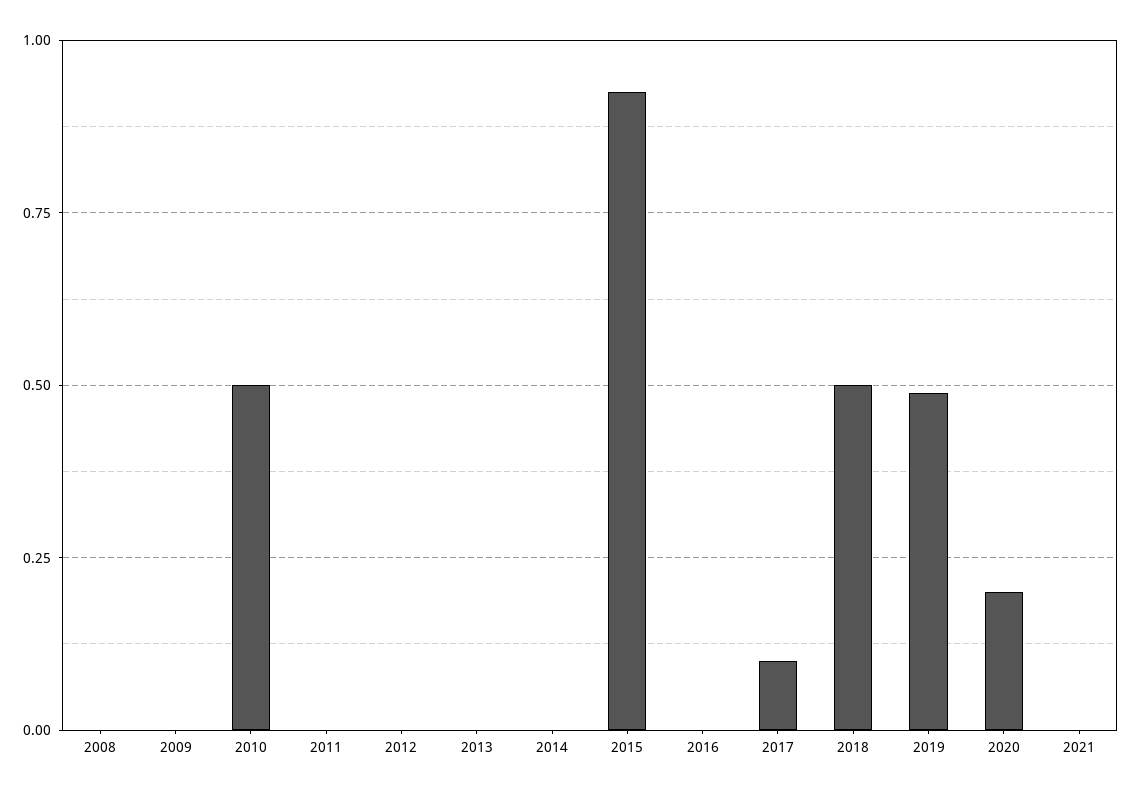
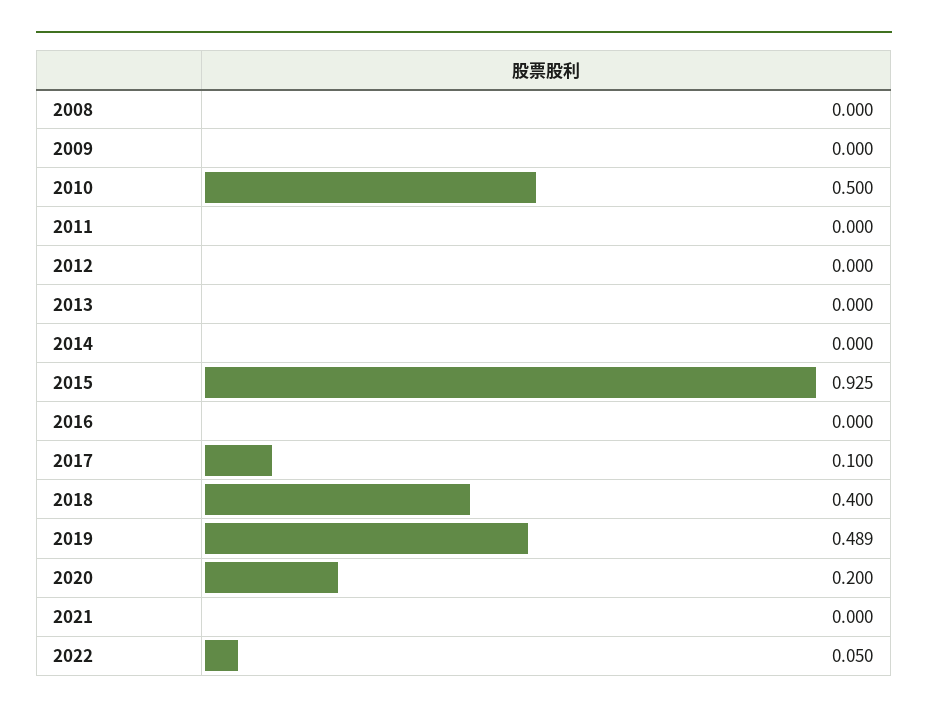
2018: 0.5 -> 0.4
2022: none -> 0.05

